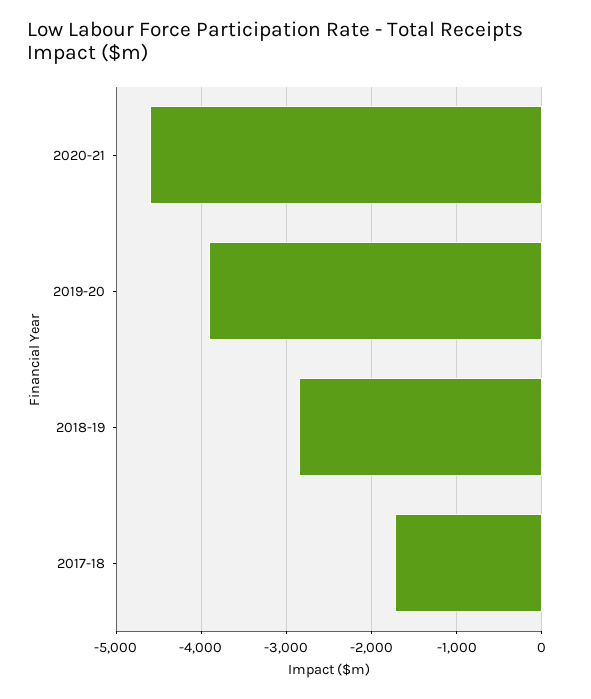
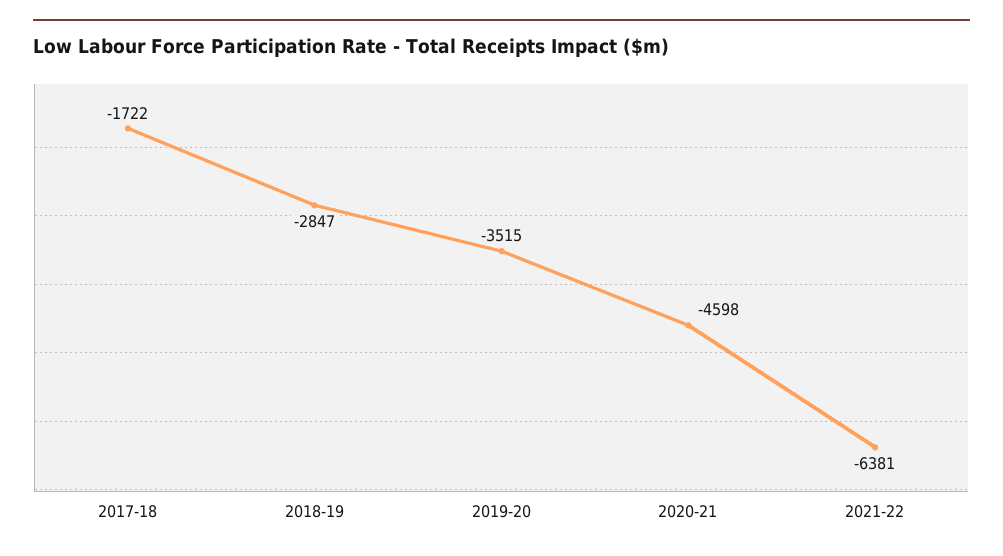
2019-20: -3900 -> -3515
2021-22: none -> -6381

